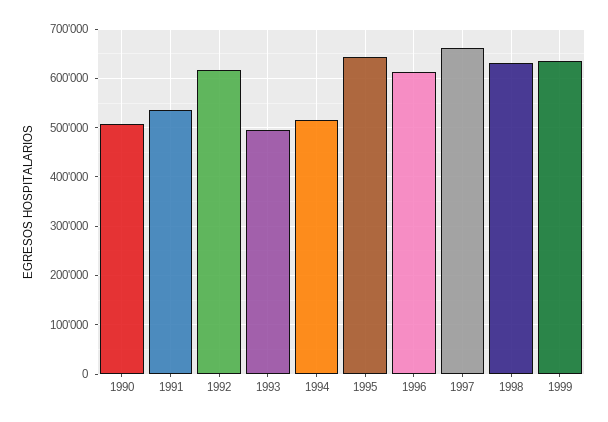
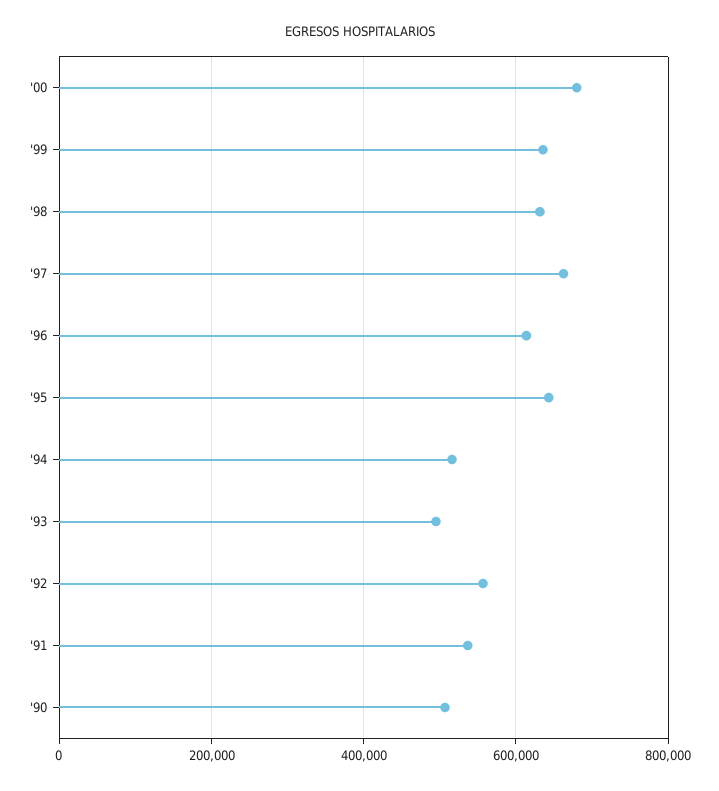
1992: 620000 -> 560000
'00: none -> 680000

